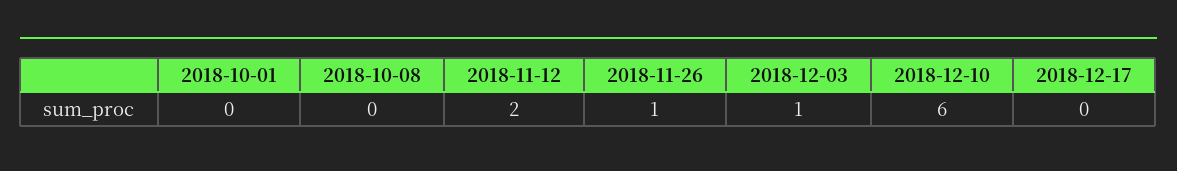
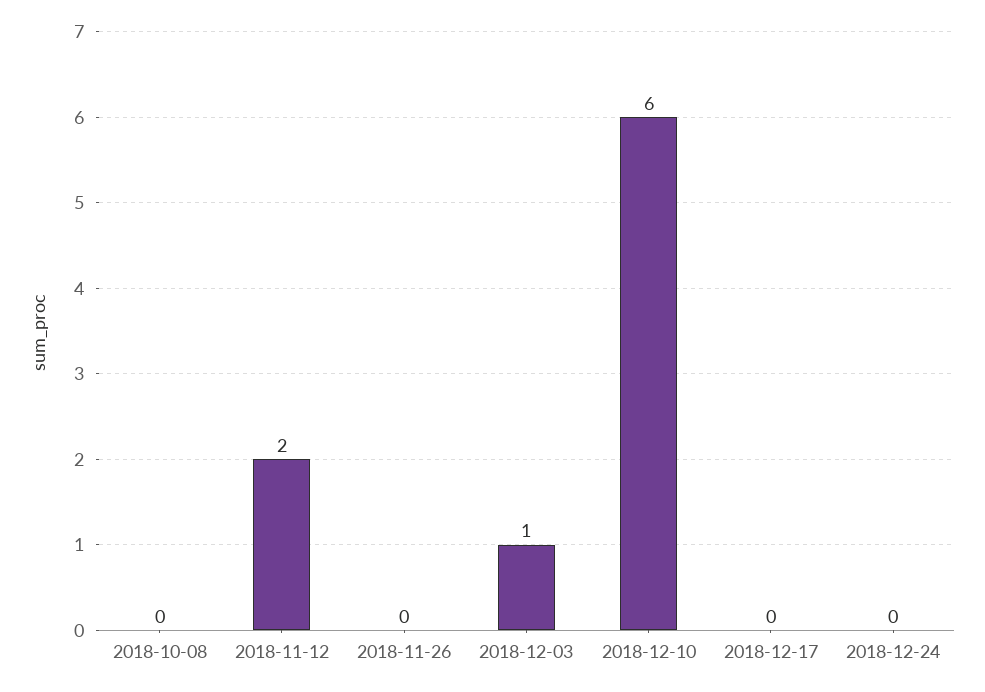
2018-10-01: 0 -> none
2018-11-26: 1 -> 0
2018-12-24: none -> 0

